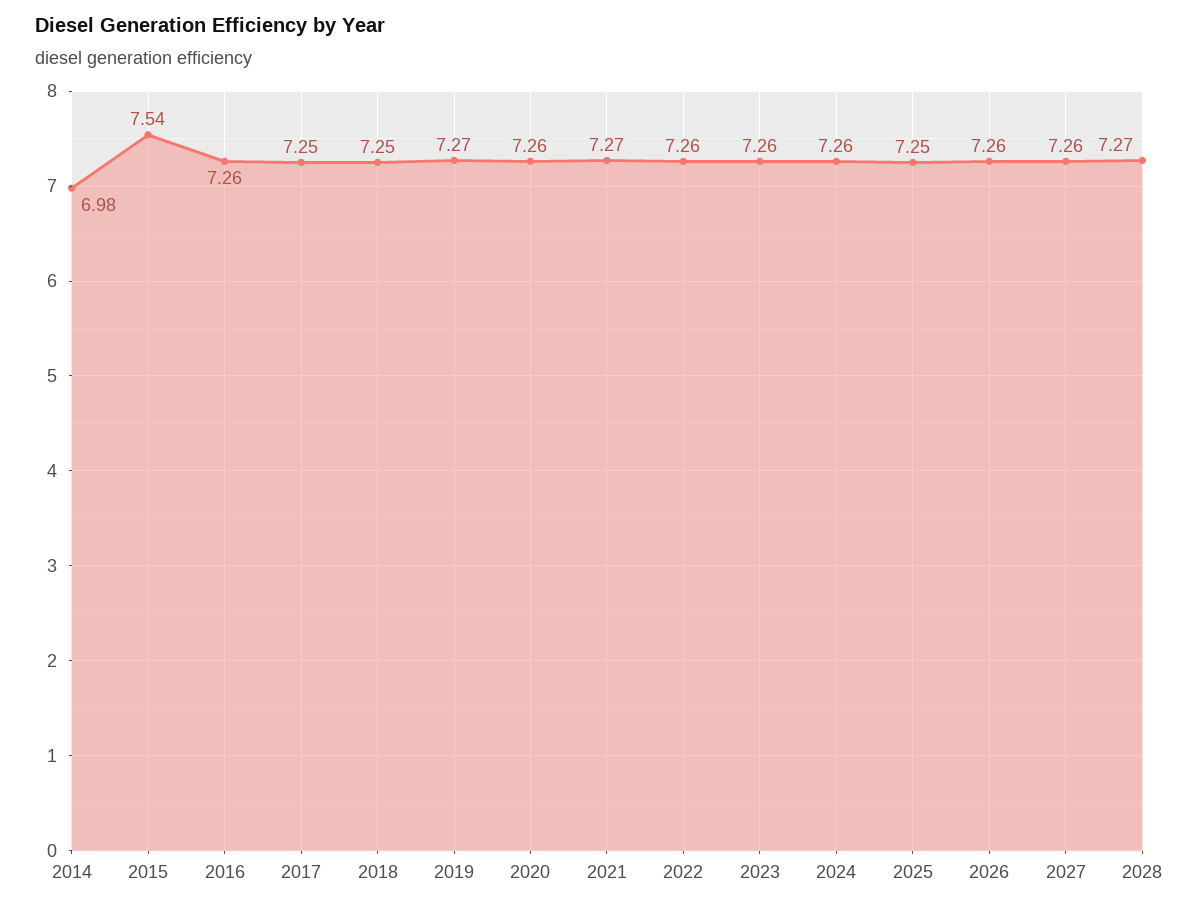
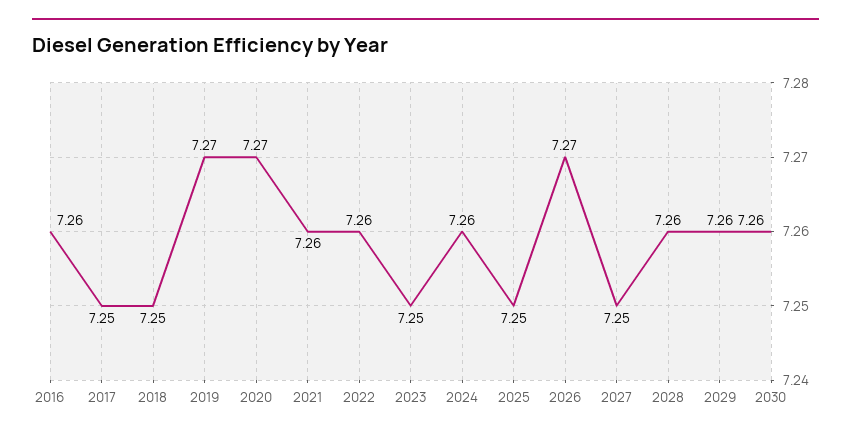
2014: 6.98 -> none
2015: 7.54 -> none
2020: 7.26 -> 7.27
2021: 7.27 -> 7.26
2023: 7.26 -> 7.25
2026: 7.26 -> 7.27
2027: 7.26 -> 7.25
2028: 7.27 -> 7.26
2029: none -> 7.26
2030: none -> 7.26

